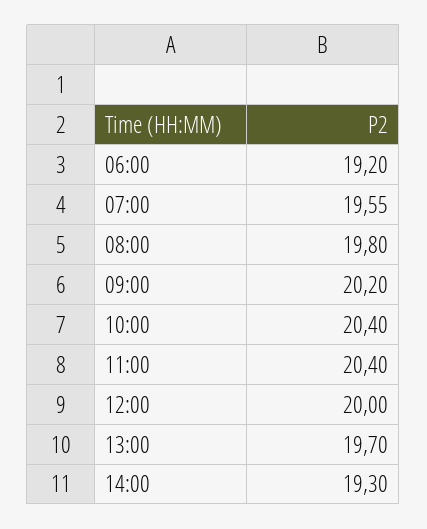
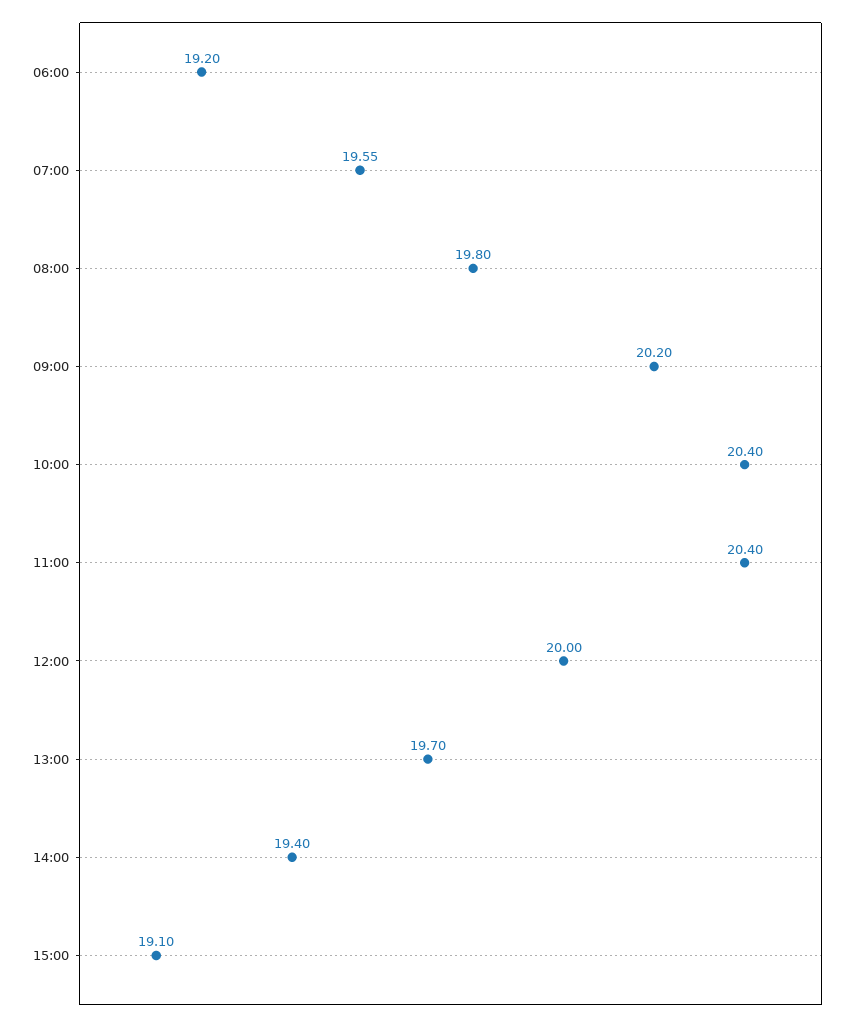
14:00: 19.3 -> 19.4
15:00: none -> 19.1

